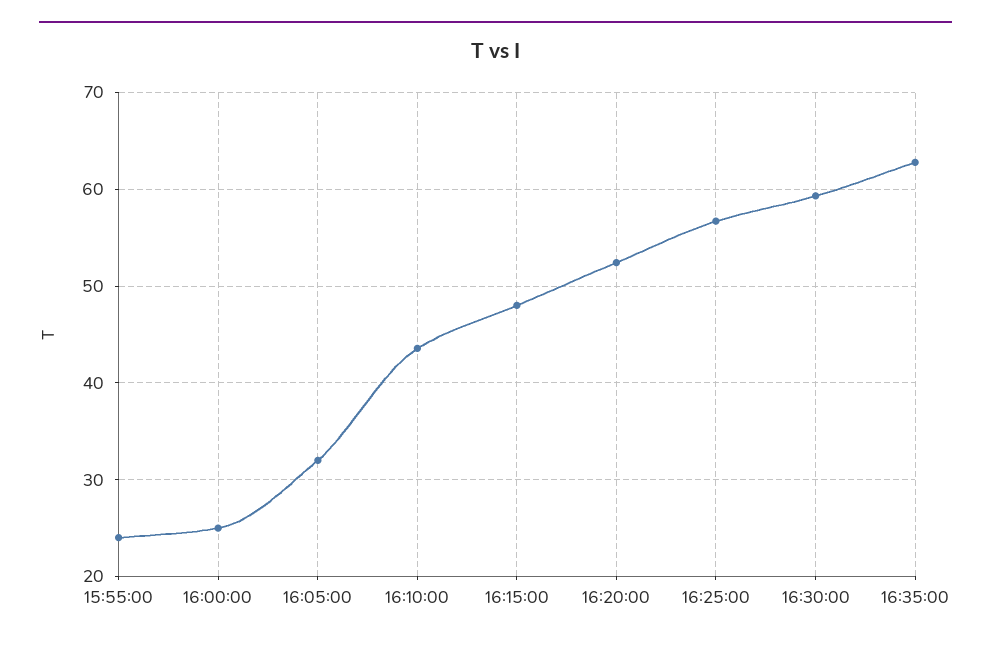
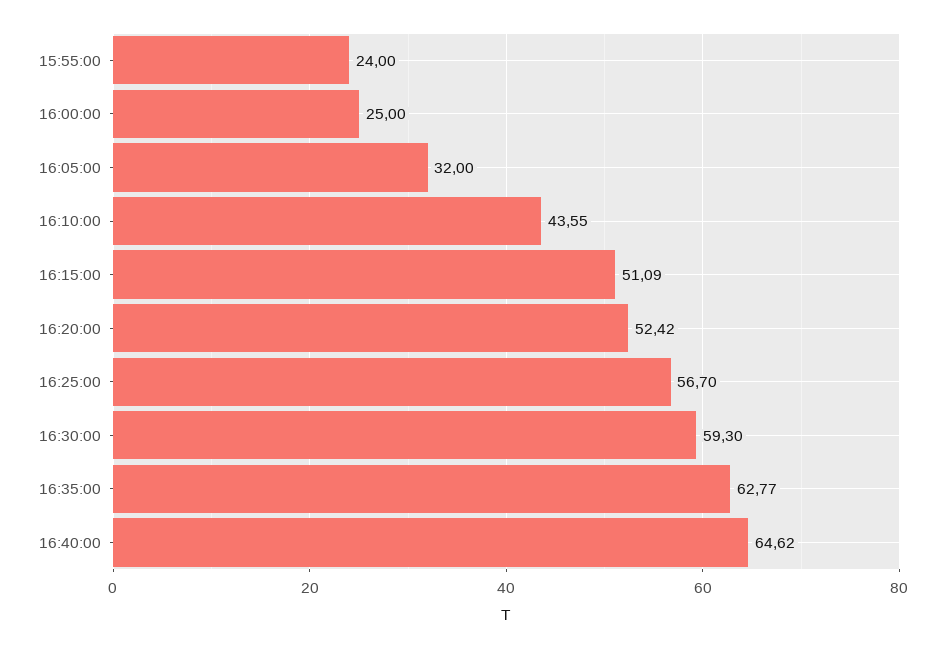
16:15:00: 48 -> 51.09
16:40:00: none -> 64.62

